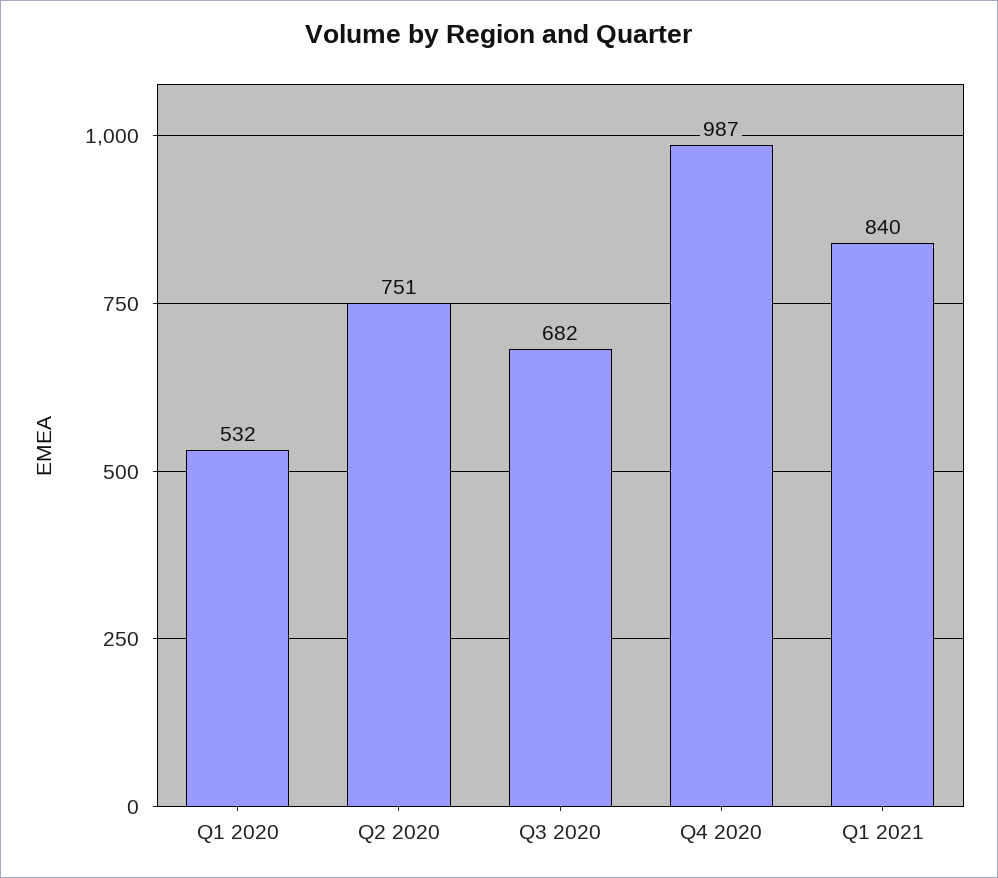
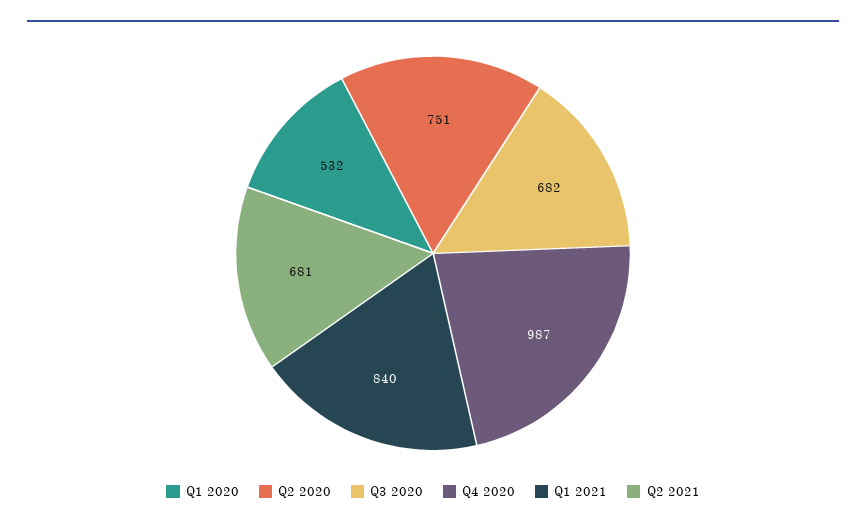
Q2 2021: none -> 681

